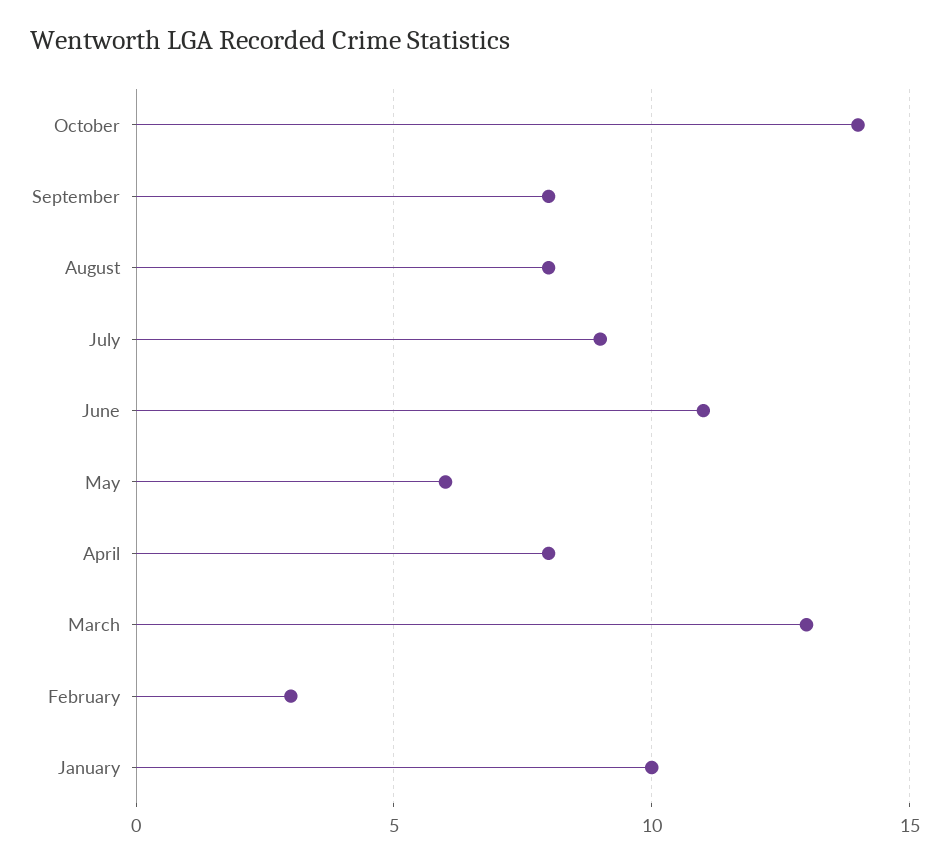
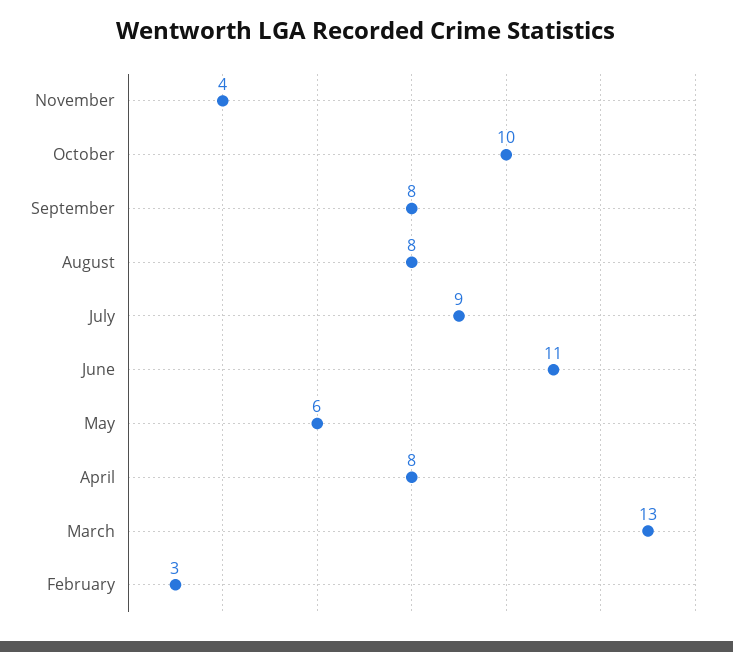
October: 14 -> 10
January: 10 -> none
November: none -> 4

